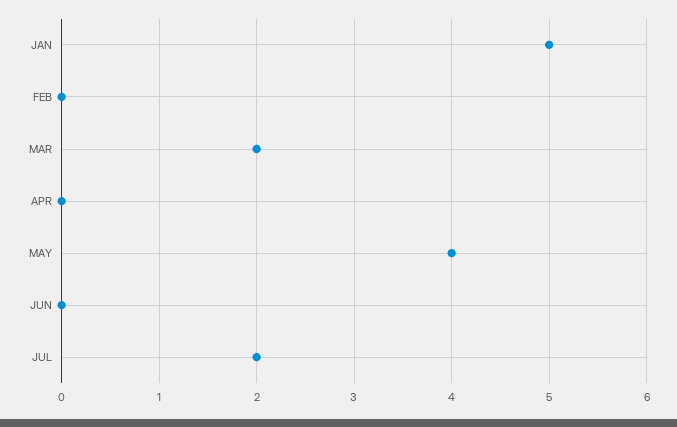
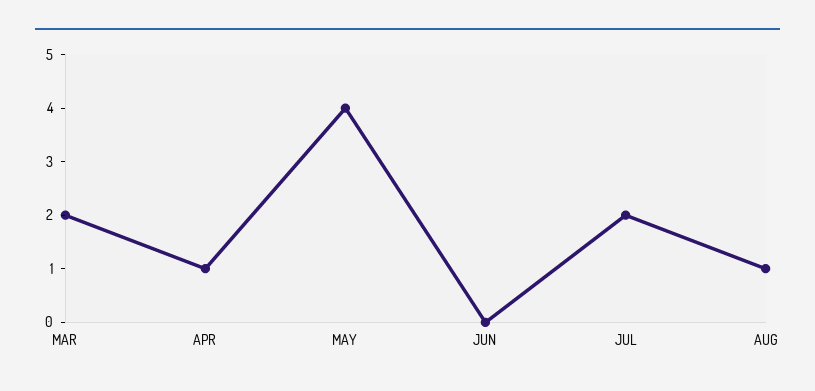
JAN: 5 -> none
FEB: 0 -> none
APR: 0 -> 1
AUG: none -> 1

